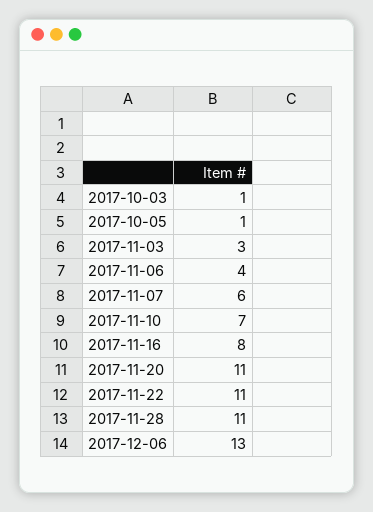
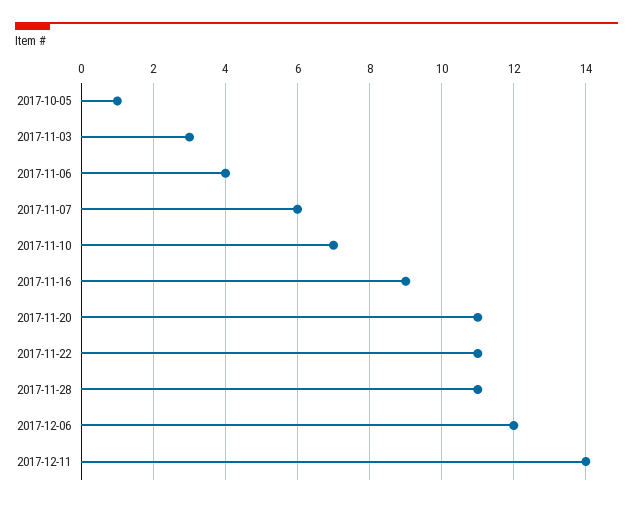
2017-10-03: 1 -> none
2017-11-16: 8 -> 9
2017-12-06: 13 -> 12
2017-12-11: none -> 14

